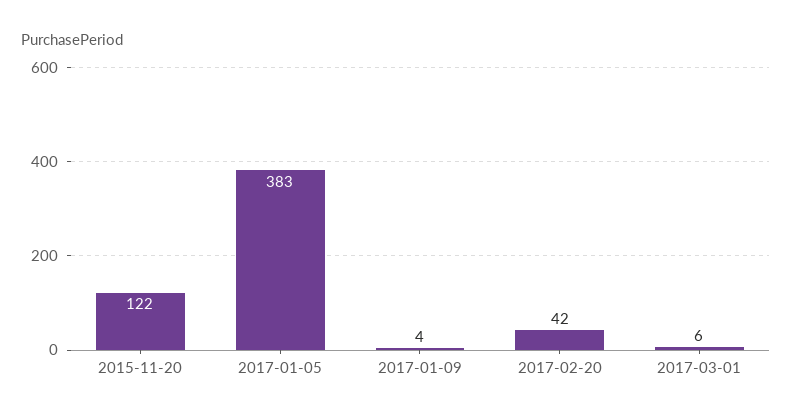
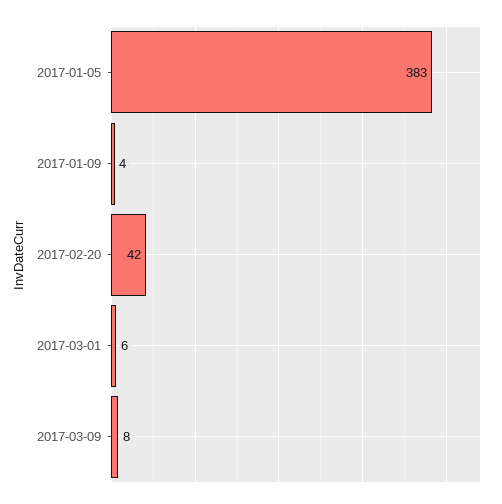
2015-11-20: 122 -> none
2017-03-09: none -> 8

